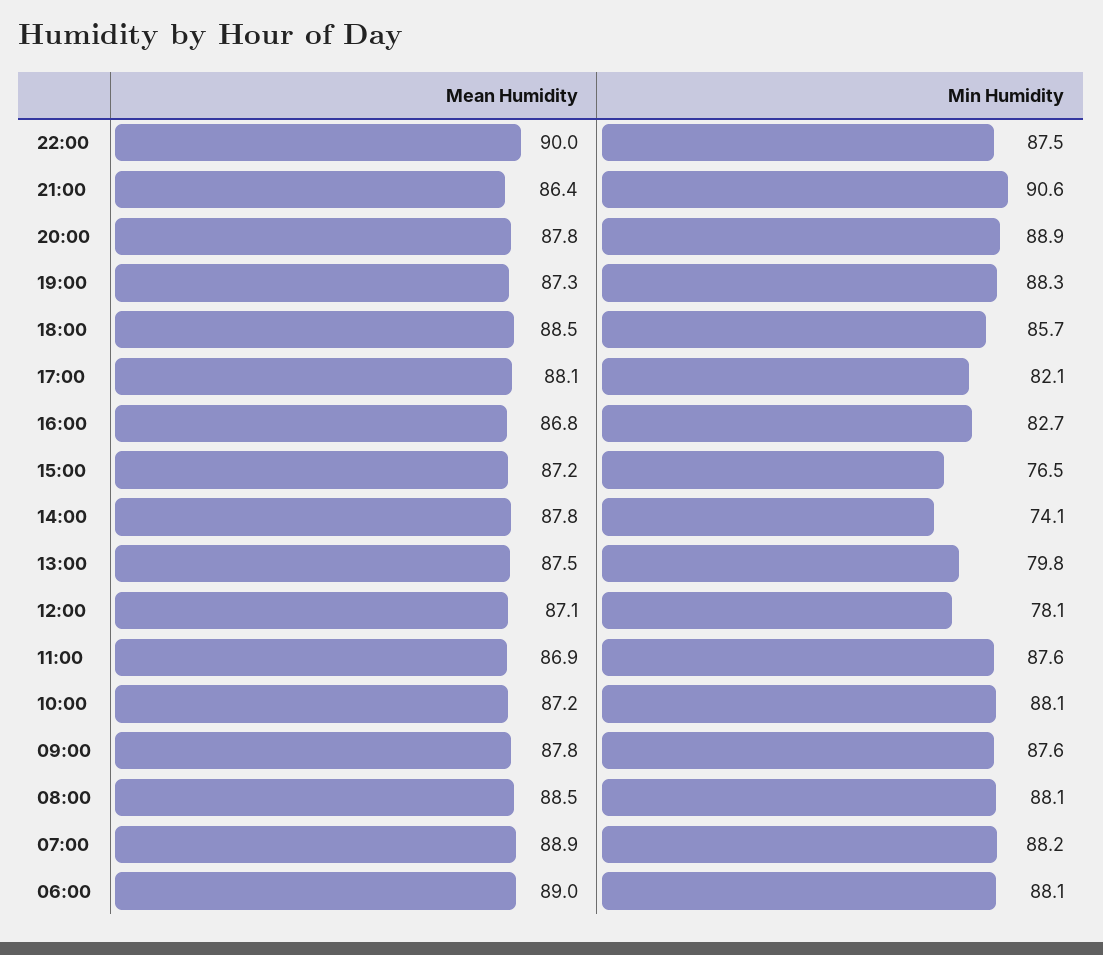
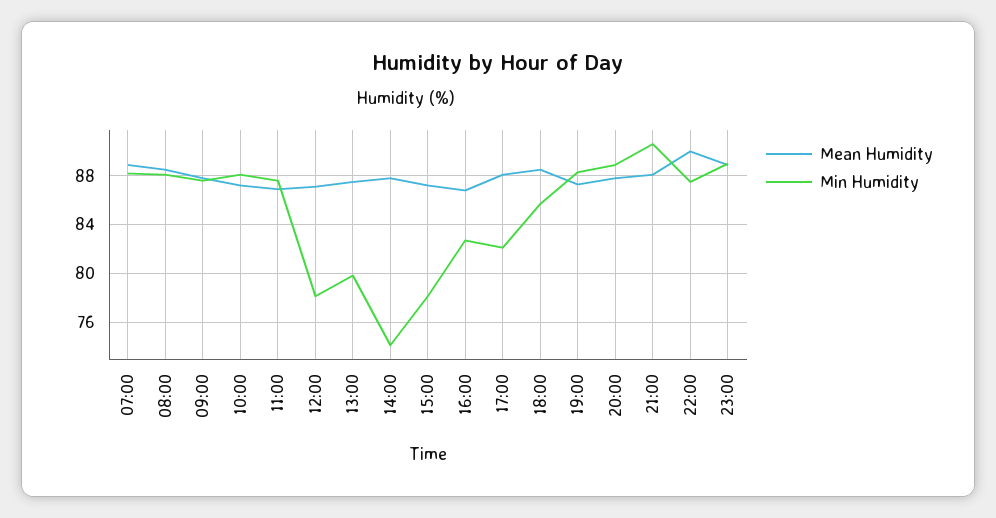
Mean Humidity, 21:00: 86.4 -> 88
Min Humidity, 15:00: 76.5 -> 78
Mean Humidity, 06:00: 89 -> none
Min Humidity, 06:00: 88.1 -> none
Mean Humidity, 23:00: none -> 89
Min Humidity, 23:00: none -> 89

